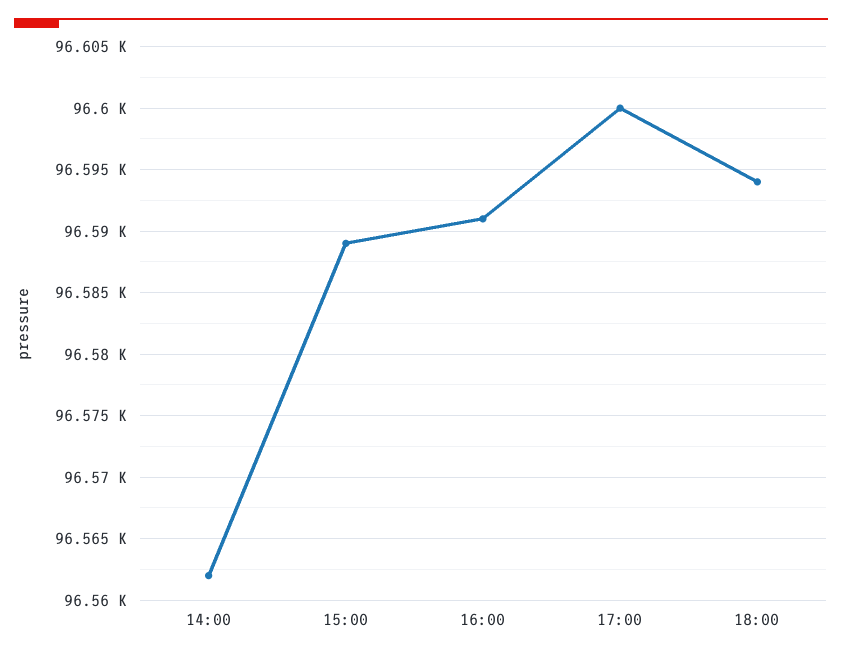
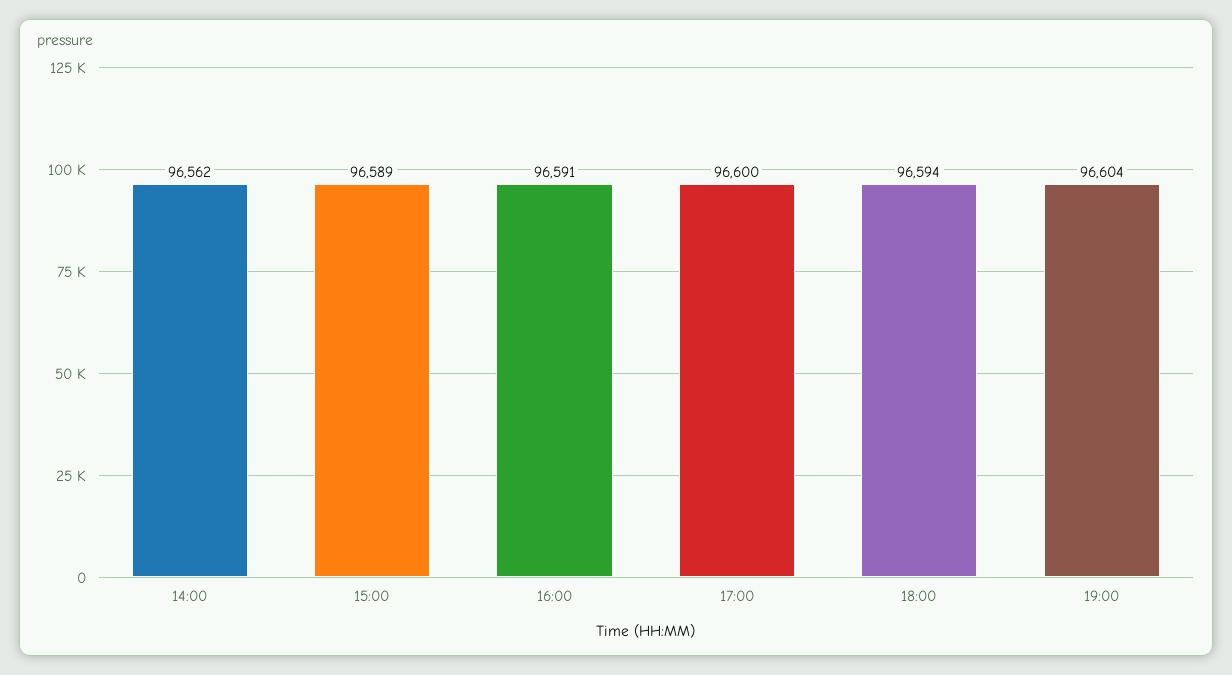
19:00: none -> 96604

